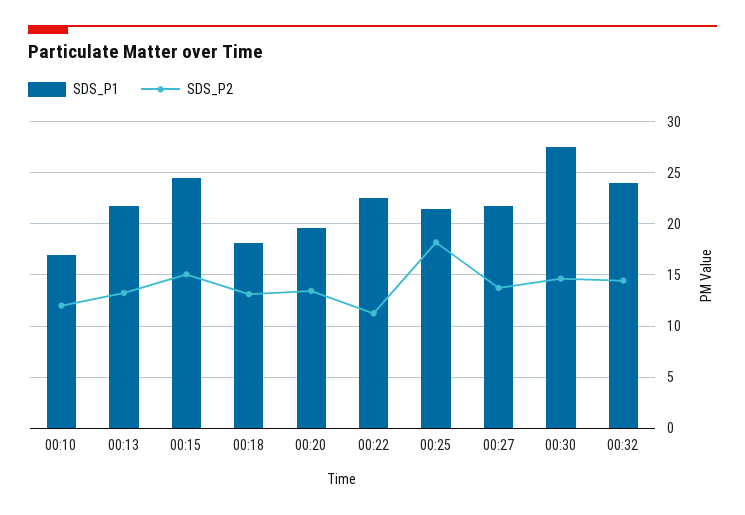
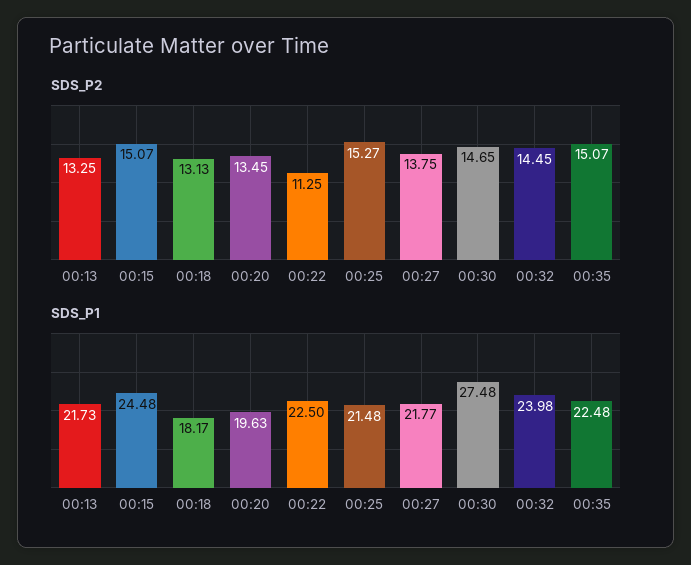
SDS_P1, 00:10: 17 -> none
SDS_P2, 00:10: 12 -> none
SDS_P2, 00:25: 18 -> 15.27
SDS_P2, 00:35: none -> 15.07
SDS_P1, 00:35: none -> 22.48

